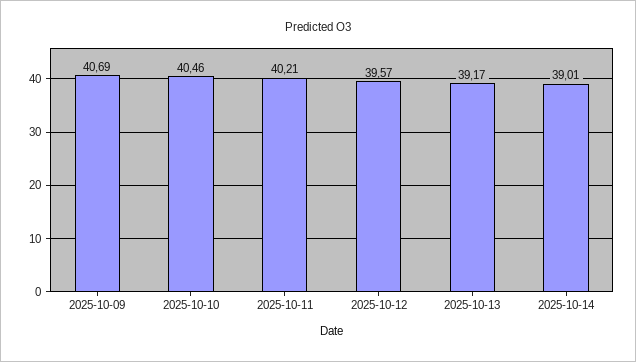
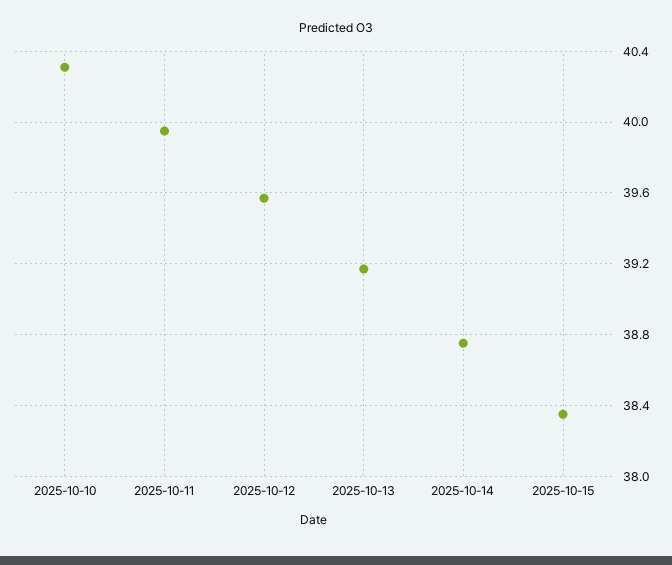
2025-10-09: 40.69 -> none
2025-10-10: 40.46 -> 40.3
2025-10-11: 40.21 -> 39.95
2025-10-14: 39.01 -> 38.75
2025-10-15: none -> 38.35

